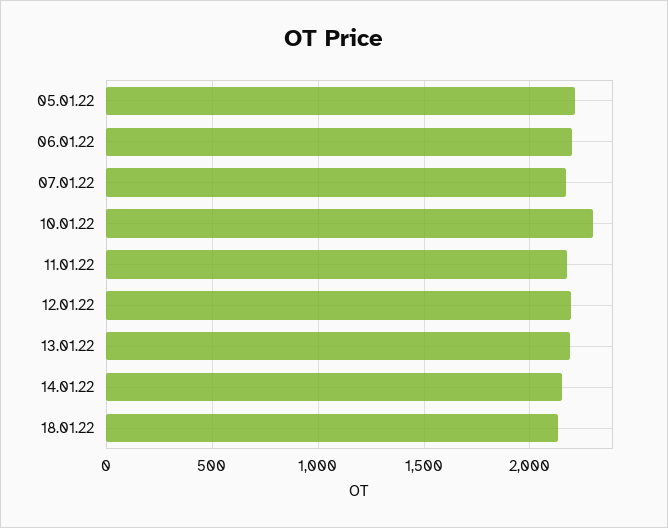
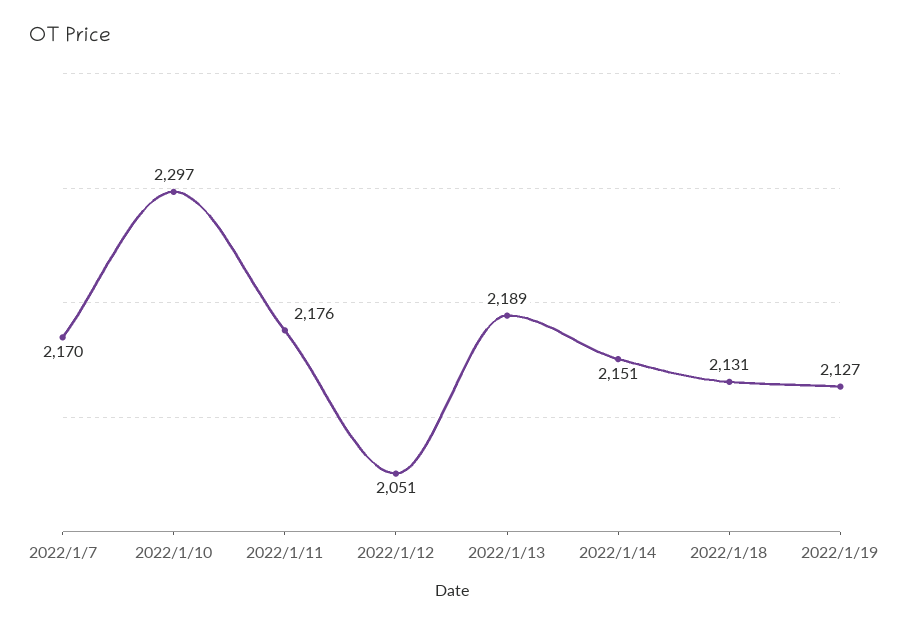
05.01.22: 2200 -> none
06.01.22: 2200 -> none
12.01.22: 2200 -> 2051
2022/1/19: none -> 2127

